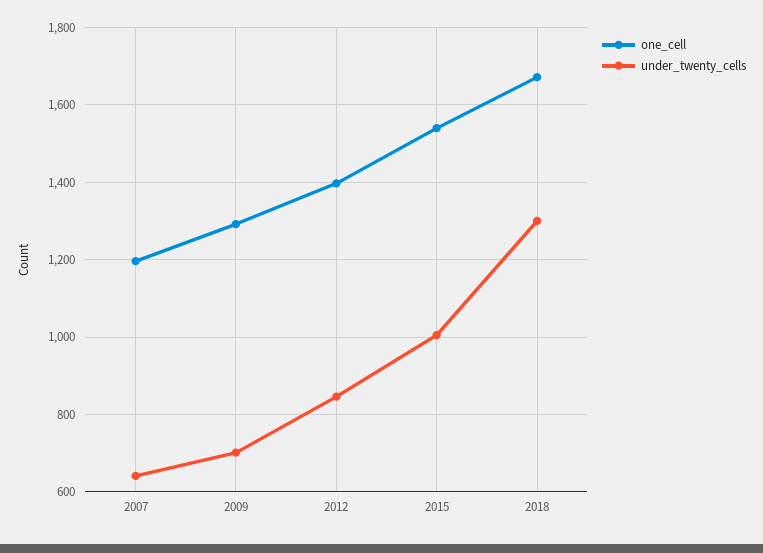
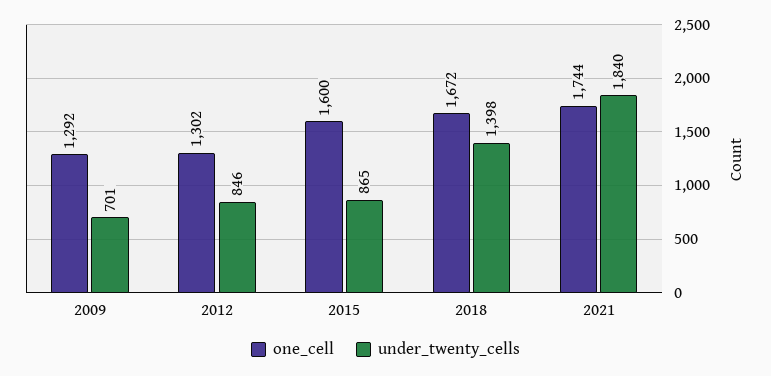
one_cell, 2007: 1200 -> none
under_twenty_cells, 2007: 640 -> none
one_cell, 2012: 1400 -> 1302
one_cell, 2015: 1540 -> 1600
under_twenty_cells, 2015: 1000 -> 865
under_twenty_cells, 2018: 1300 -> 1398
one_cell, 2021: none -> 1744
under_twenty_cells, 2021: none -> 1840

